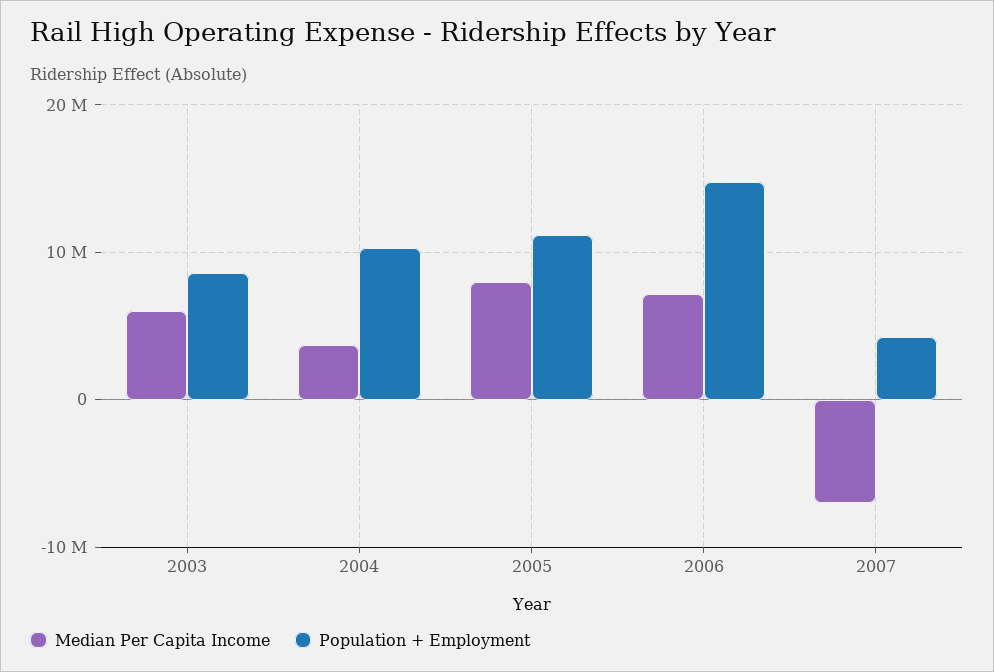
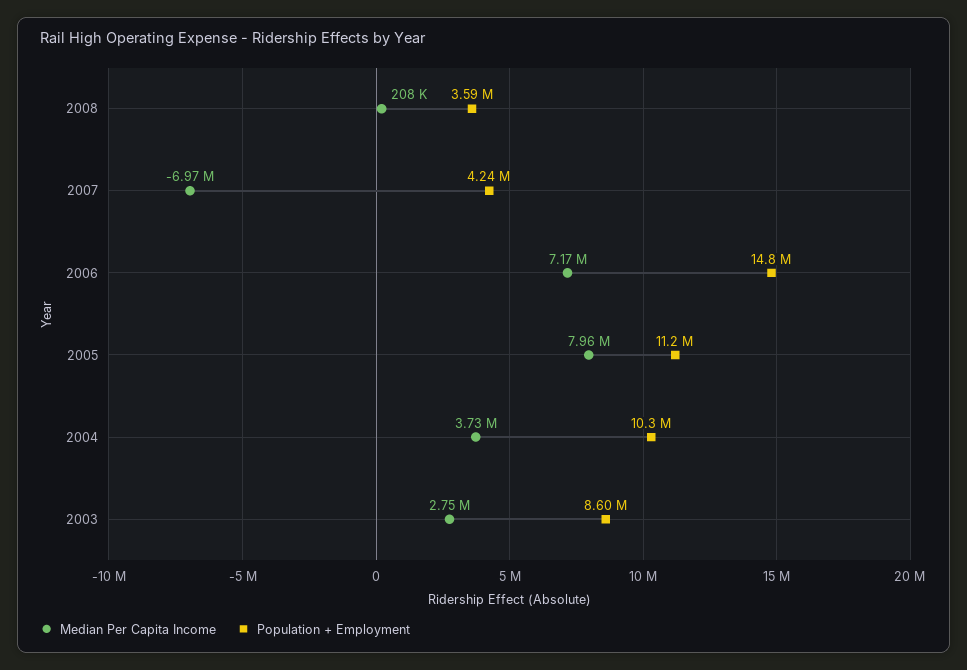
Median Per Capita Income, 2003: 6000000 -> 2750000
Median Per Capita Income, 2008: none -> 208000
Population + Employment, 2008: none -> 3590000

